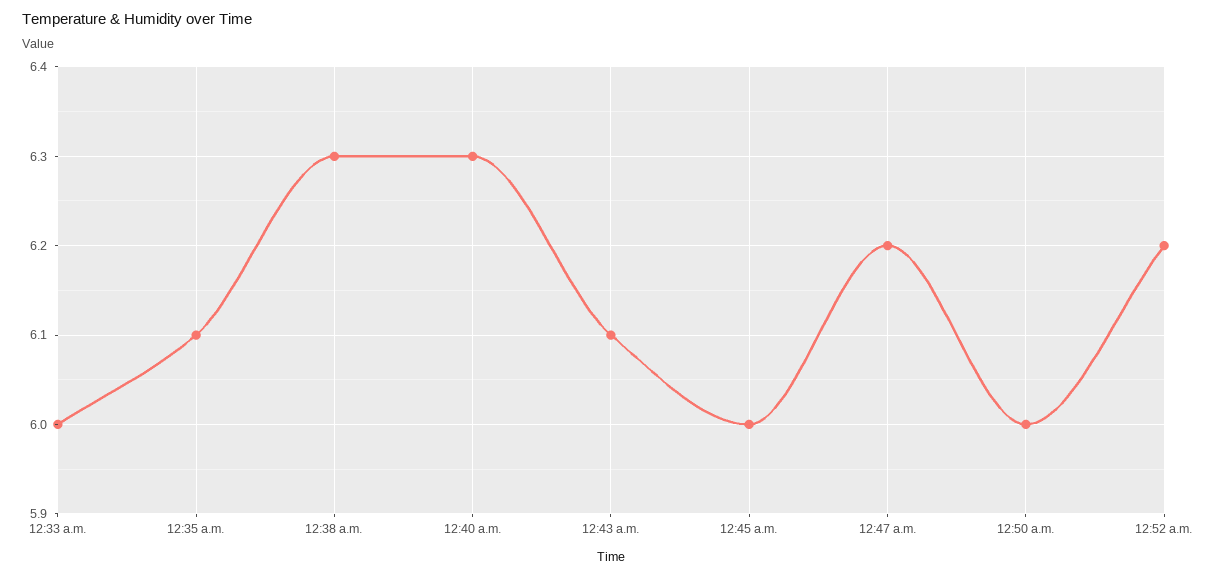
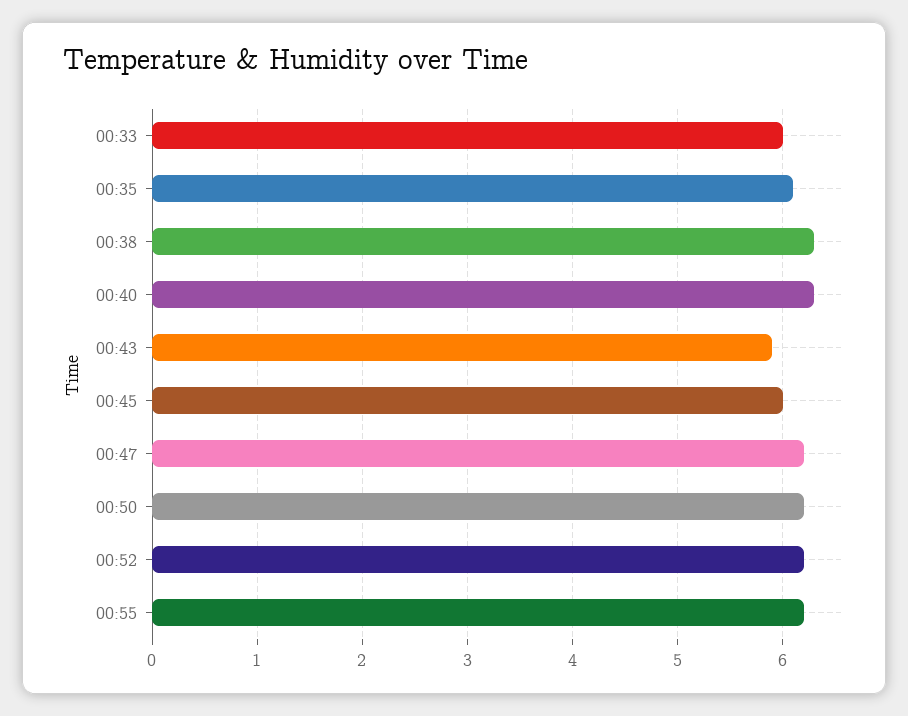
12:43 a.m.: 6.1 -> 5.9
12:50 a.m.: 6 -> 6.2
00:55: none -> 6.2

